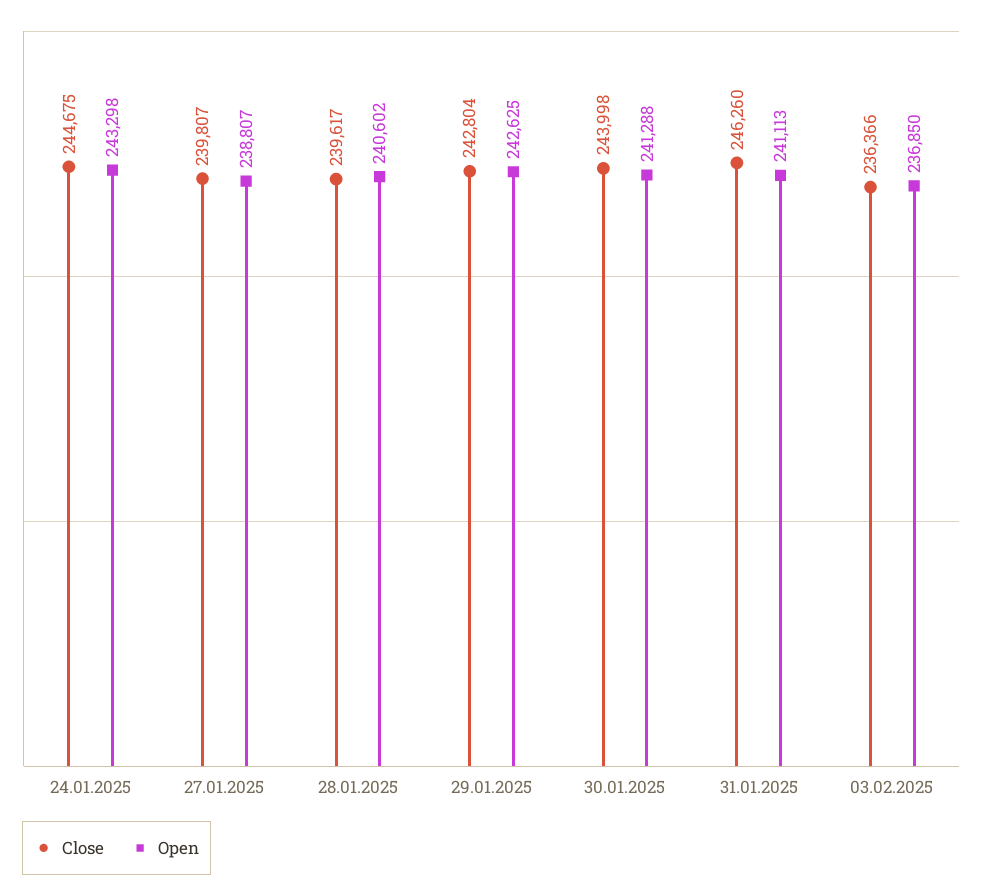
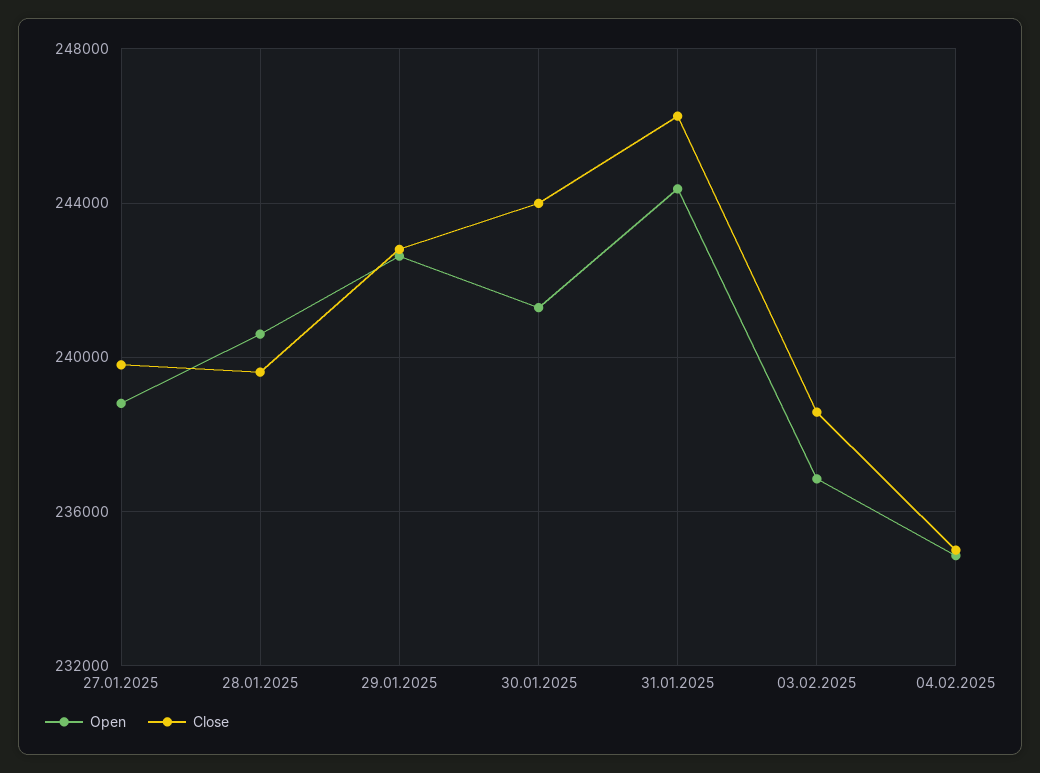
Close, 24.01.2025: 244675 -> none
Open, 24.01.2025: 243298 -> none
Open, 31.01.2025: 241113 -> 244500
Close, 03.02.2025: 236366 -> 238500
Open, 04.02.2025: none -> 235000
Close, 04.02.2025: none -> 235000

